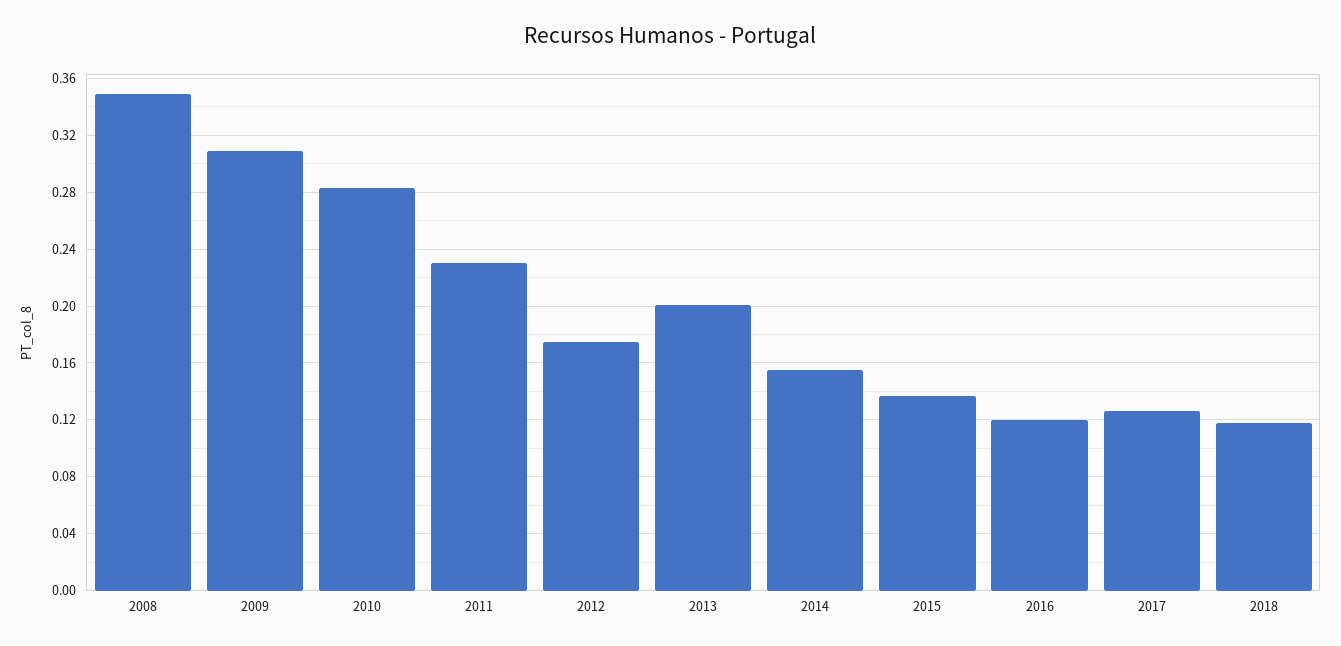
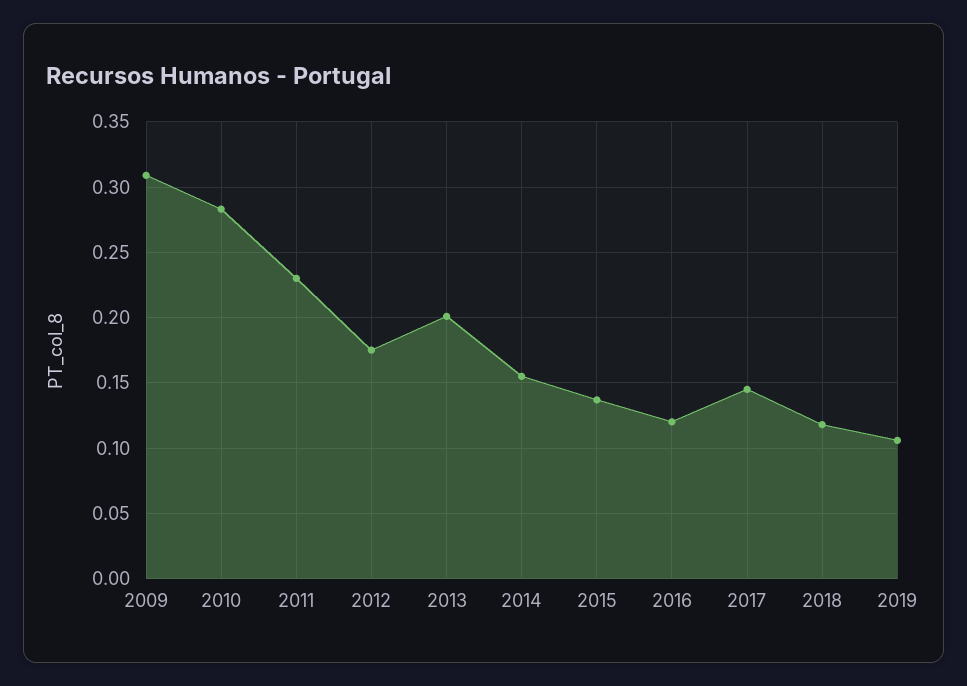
2008: 0.35 -> none
2017: 0.125 -> 0.145
2019: none -> 0.105

